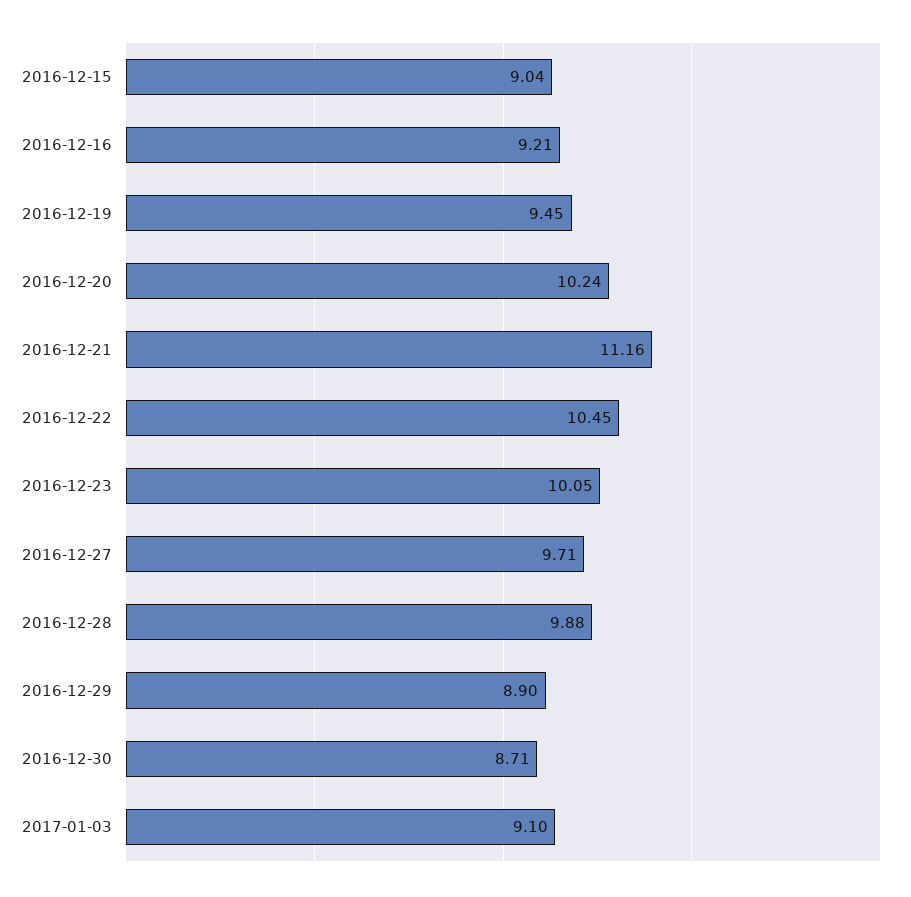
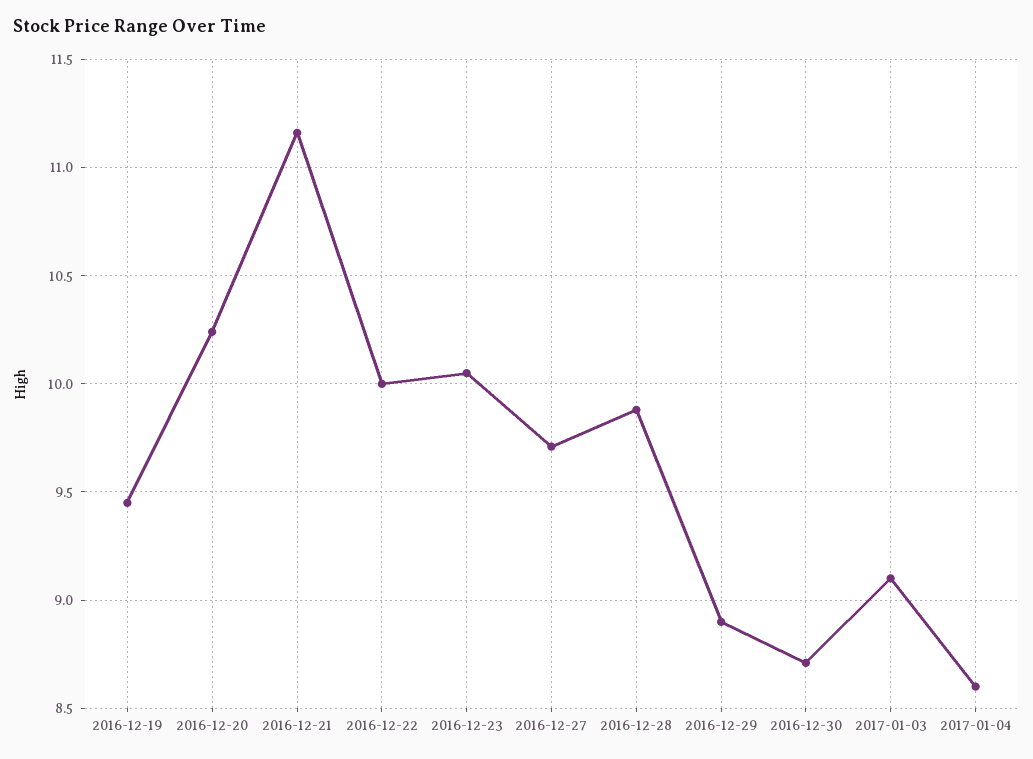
2016-12-15: 9.04 -> none
2016-12-16: 9.21 -> none
2016-12-22: 10.45 -> 10
2017-01-04: none -> 8.6

